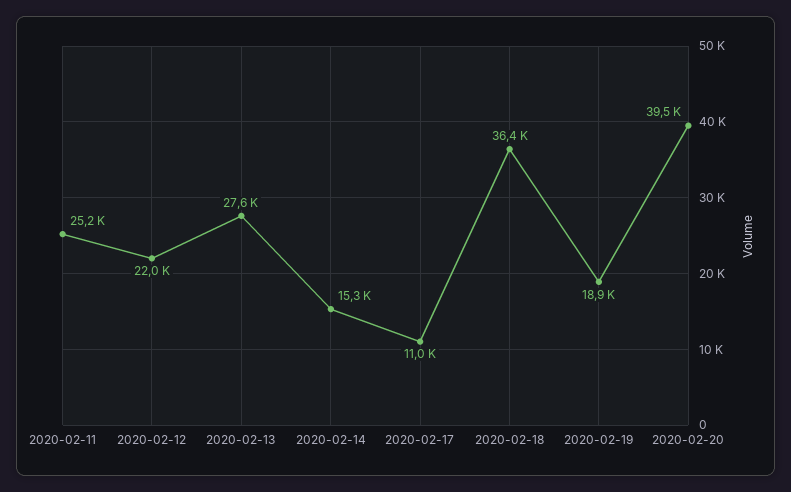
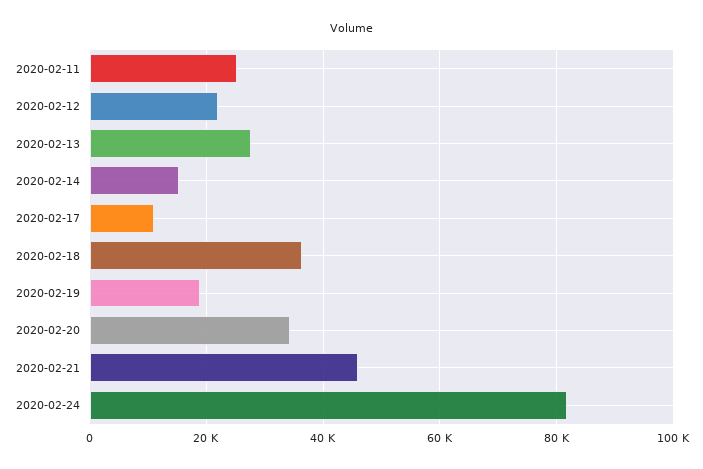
2020-02-20: 39500 -> 34000
2020-02-21: none -> 46000
2020-02-24: none -> 82000

